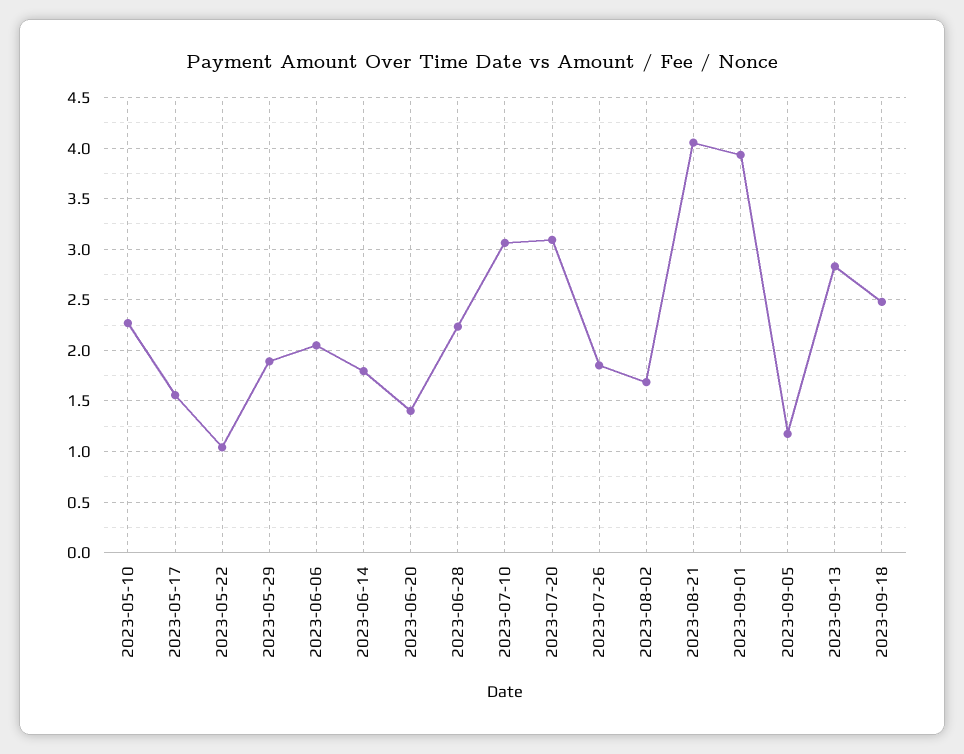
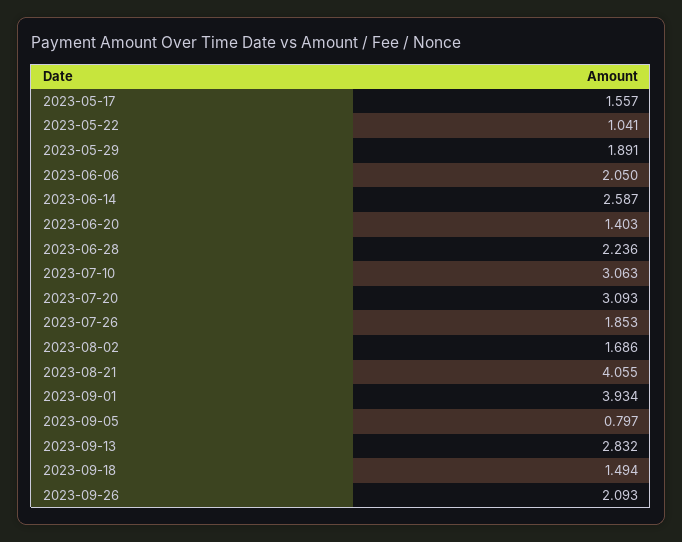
2023-05-10: 2.3 -> none
2023-06-14: 1.8 -> 2.587
2023-09-05: 1.2 -> 0.797
2023-09-18: 2.5 -> 1.494
2023-09-26: none -> 2.093

